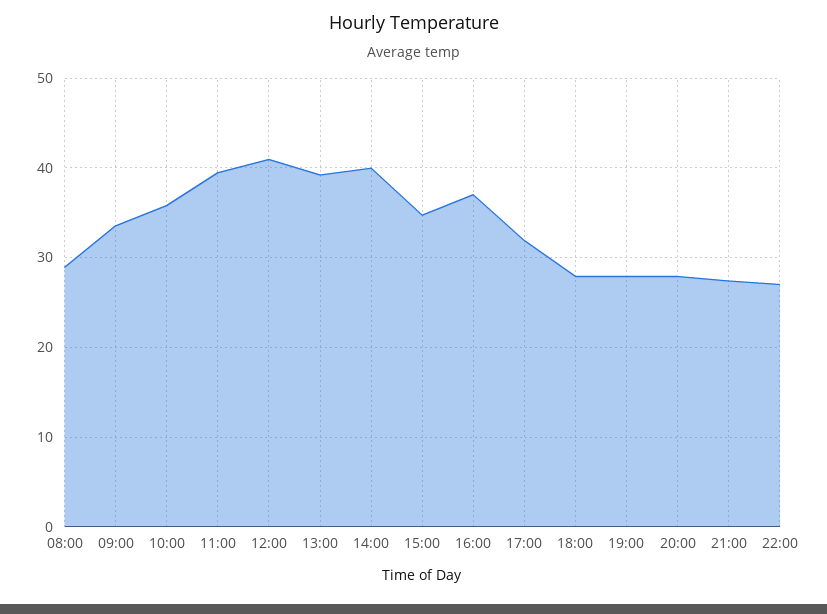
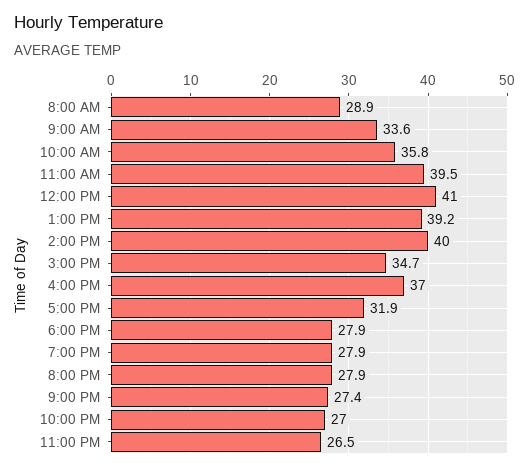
11:00 PM: none -> 26.5

